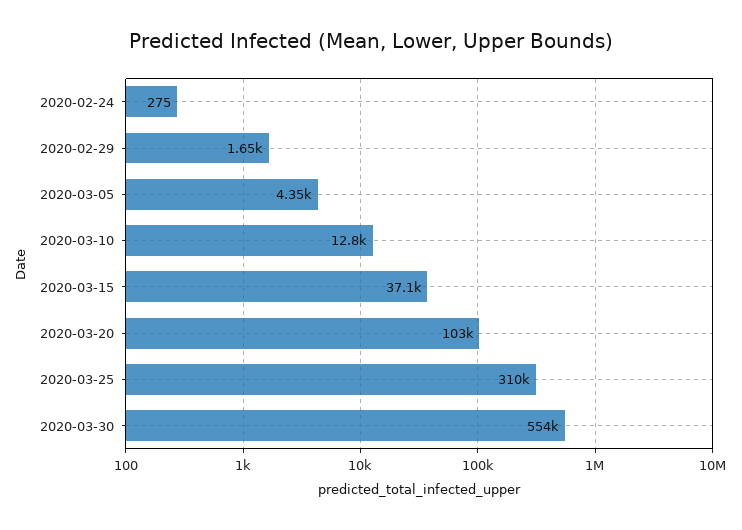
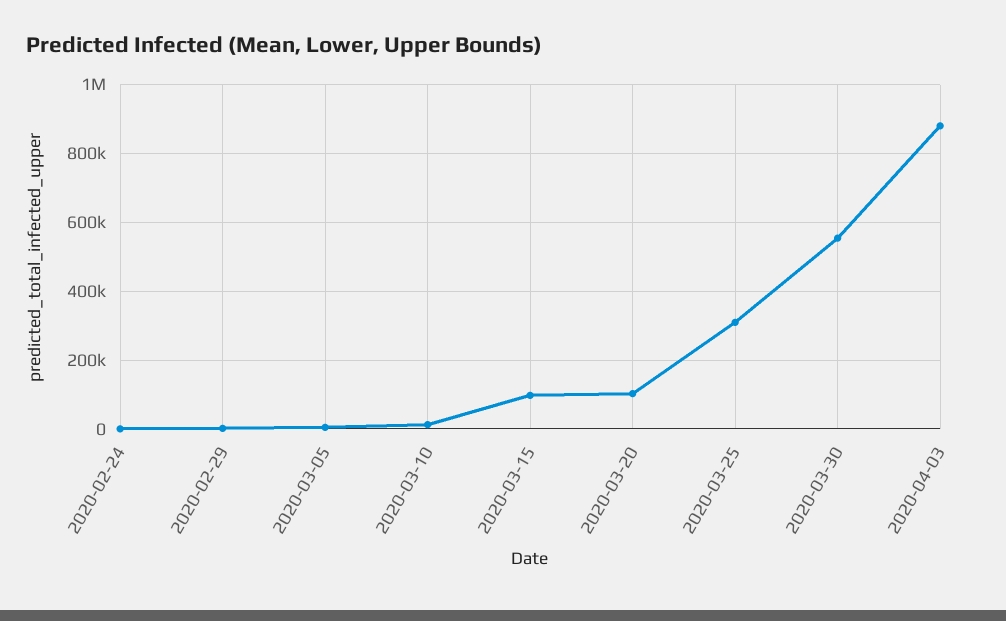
2020-03-15: 37100 -> 100000
2020-04-03: none -> 880000

